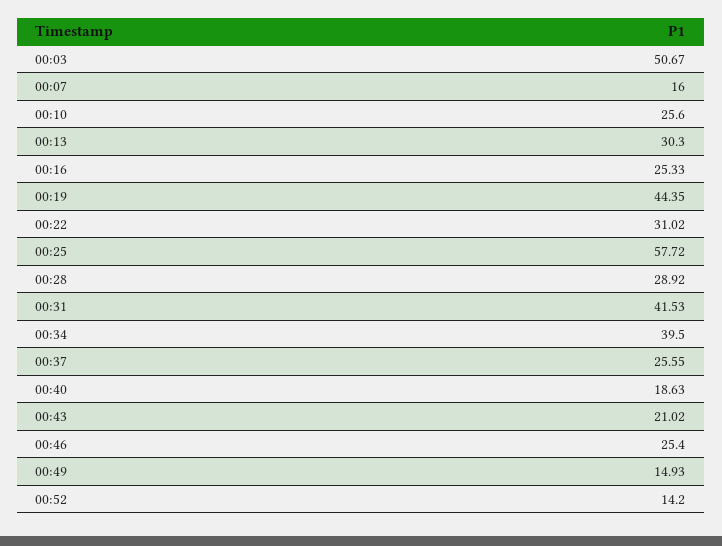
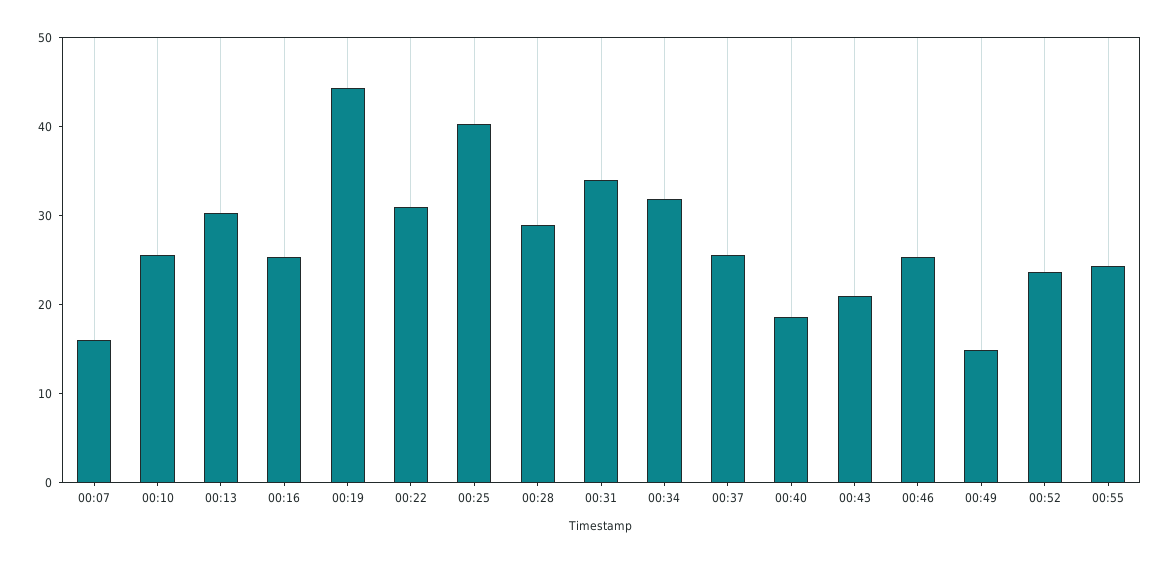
00:03: 50.67 -> none
00:25: 57.72 -> 40
00:31: 41.53 -> 34
00:34: 39.5 -> 32
00:52: 14.2 -> 24
00:55: none -> 24

